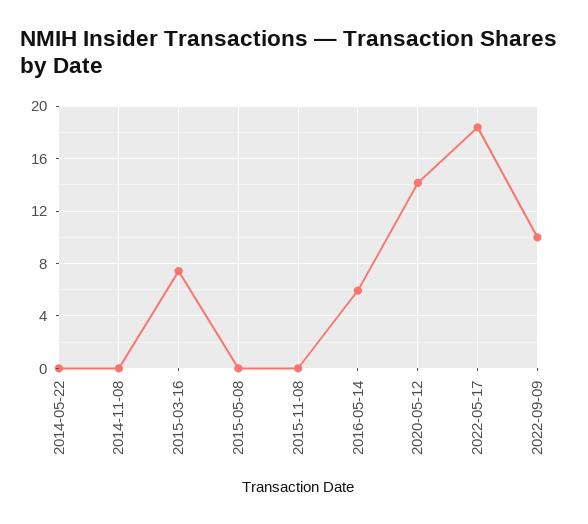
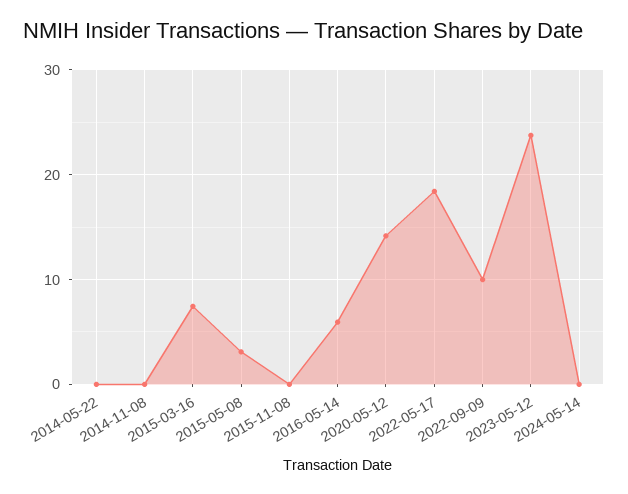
2015-05-08: 0 -> 3
2023-05-12: none -> 24
2024-05-14: none -> 0

